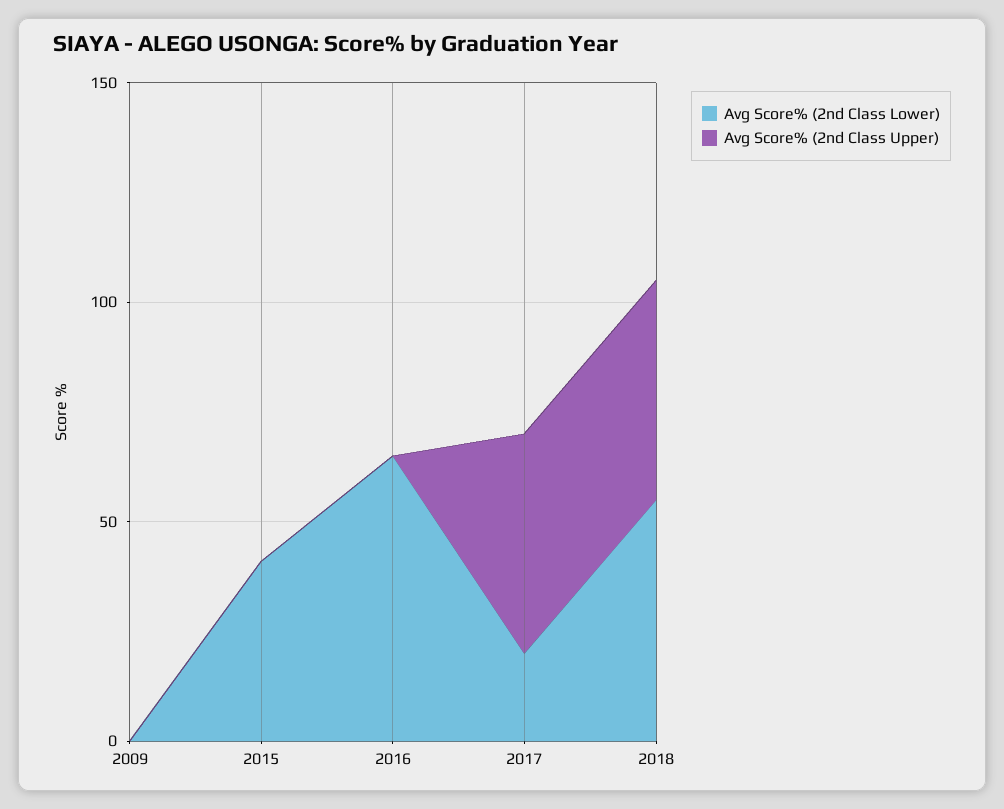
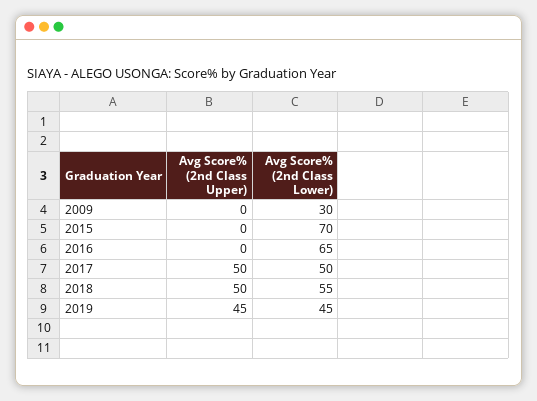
Avg Score% (2nd Class Lower), 2009: 0 -> 30
Avg Score% (2nd Class Lower), 2015: 40 -> 70
Avg Score% (2nd Class Lower), 2017: 20 -> 50
Avg Score% (2nd Class Upper), 2019: none -> 45
Avg Score% (2nd Class Lower), 2019: none -> 45

